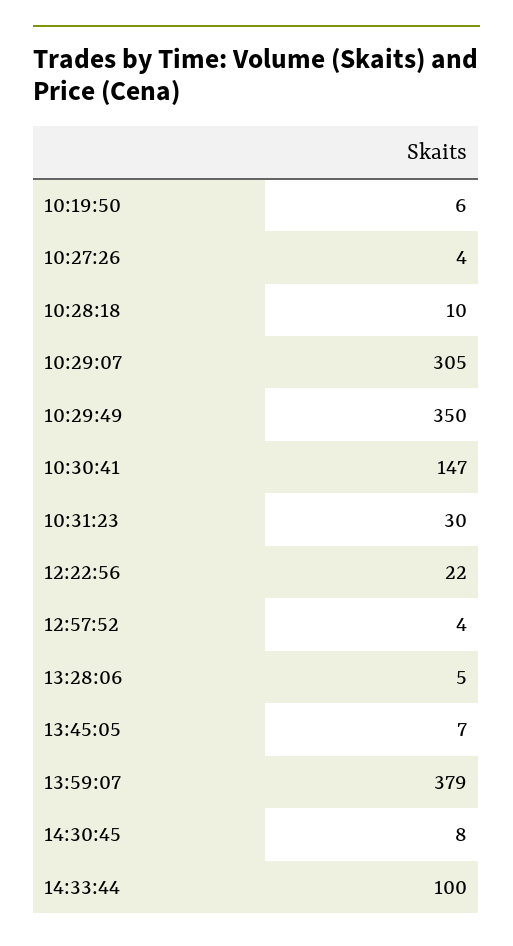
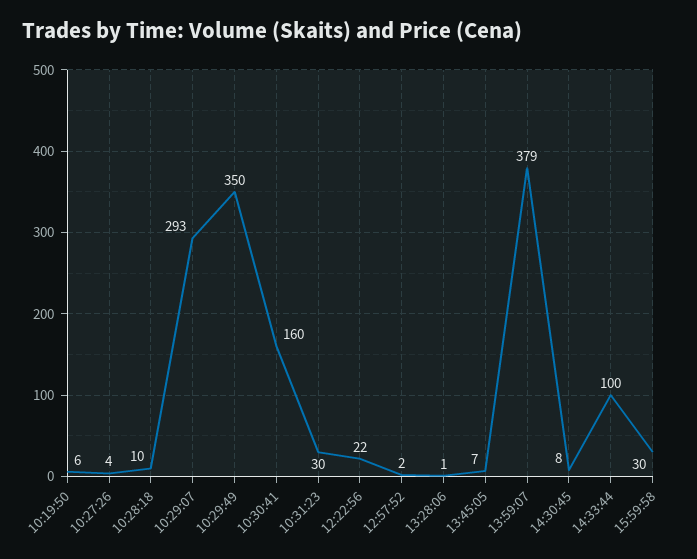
10:29:07: 305 -> 293
10:30:41: 147 -> 160
12:57:52: 4 -> 2
13:28:06: 5 -> 1
15:59:58: none -> 30

